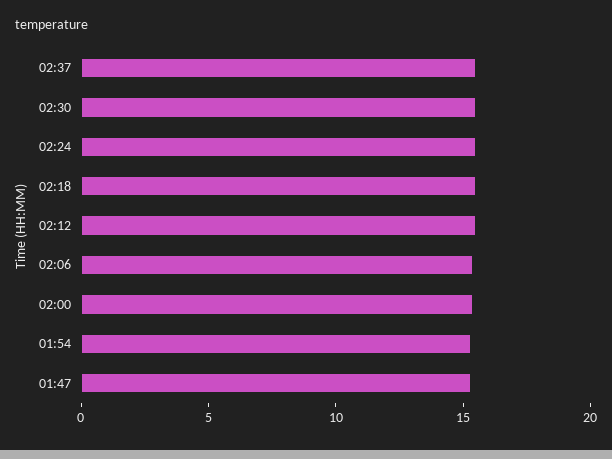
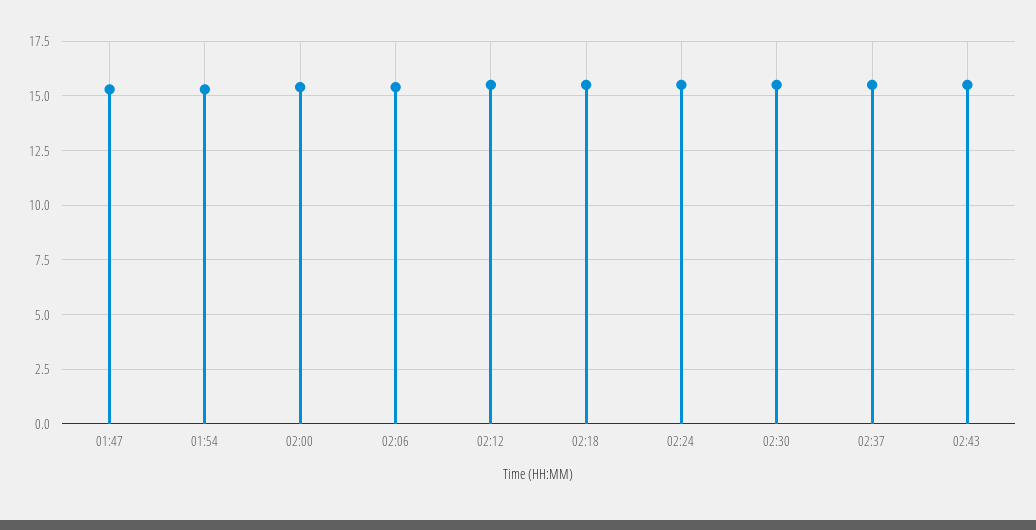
02:43: none -> 15.5

